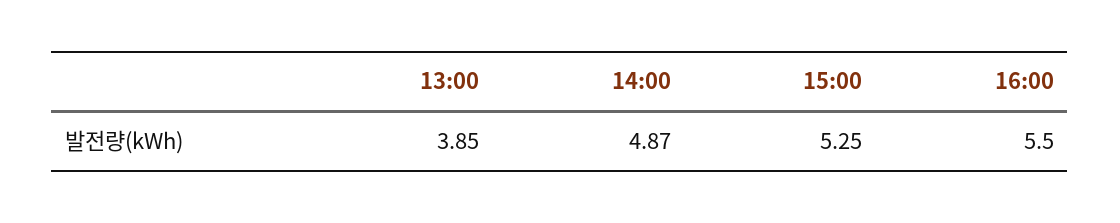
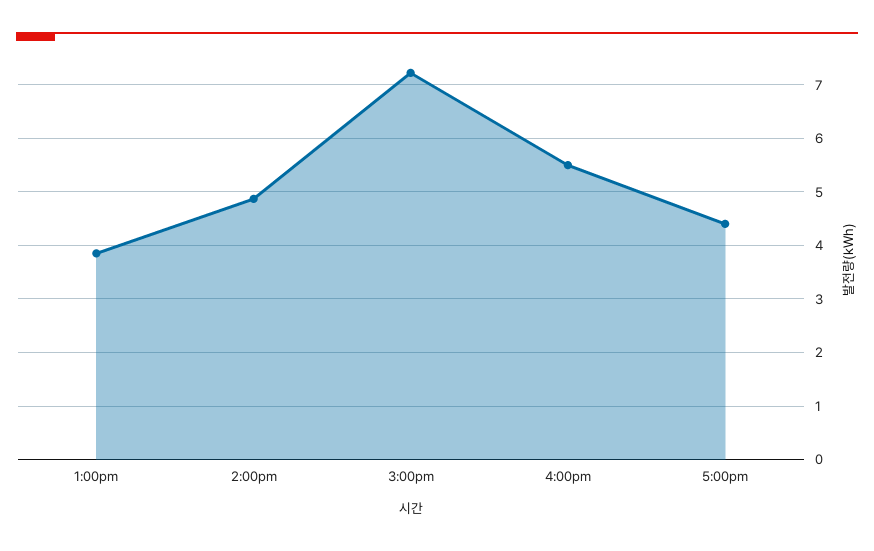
15:00: 5.25 -> 7.2
5:00pm: none -> 4.4

